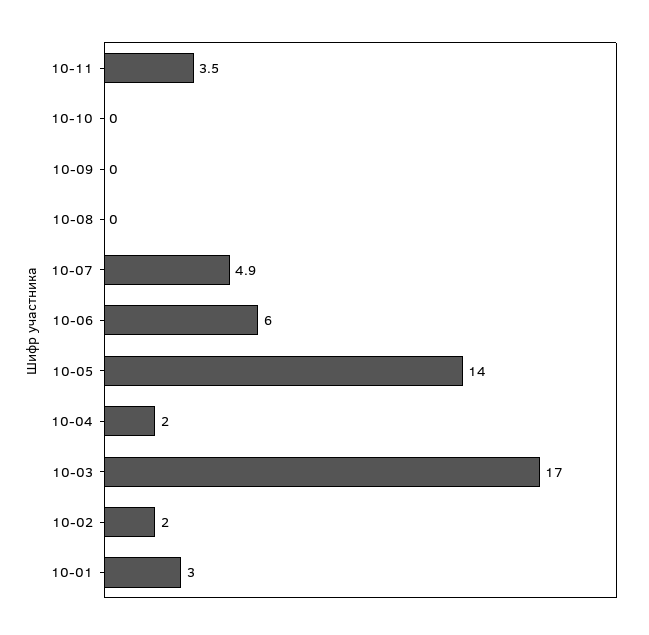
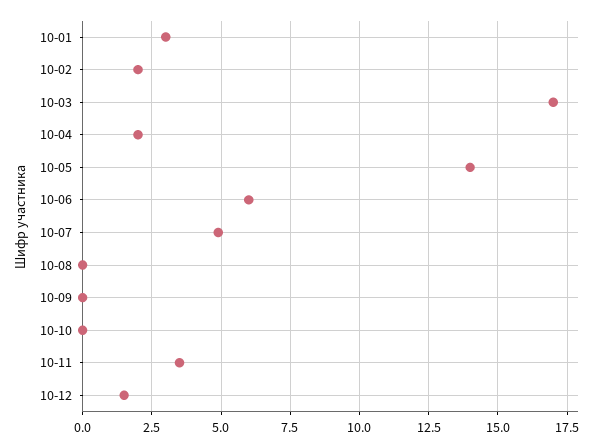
10-12: none -> 1.5

